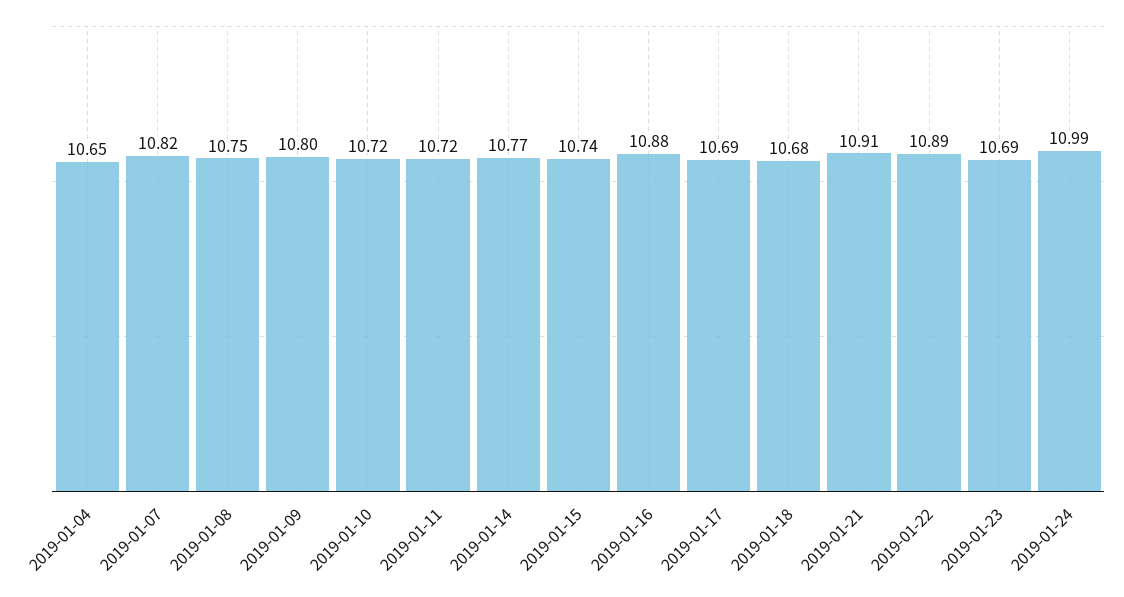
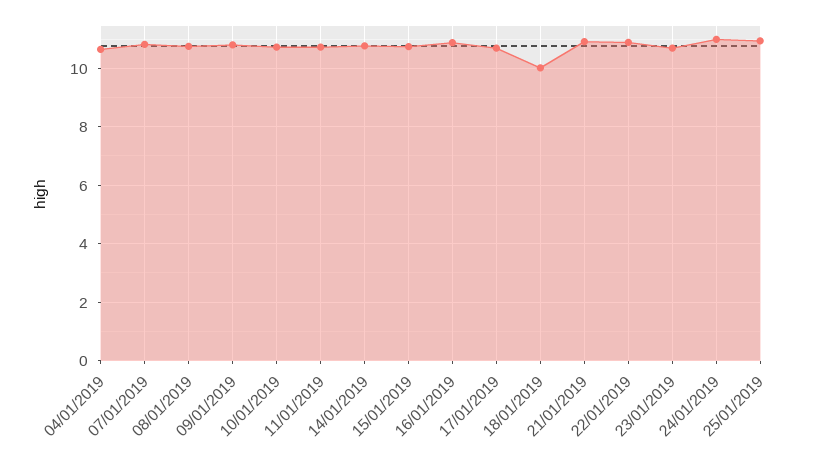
2019-01-18: 10.68 -> 10
25/01/2019: none -> 11

